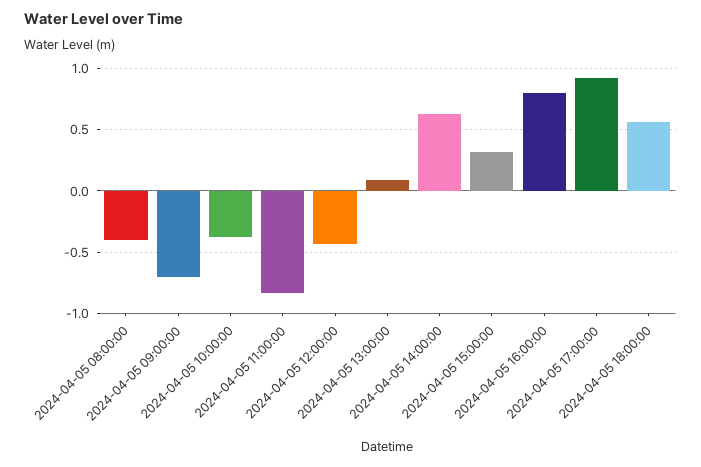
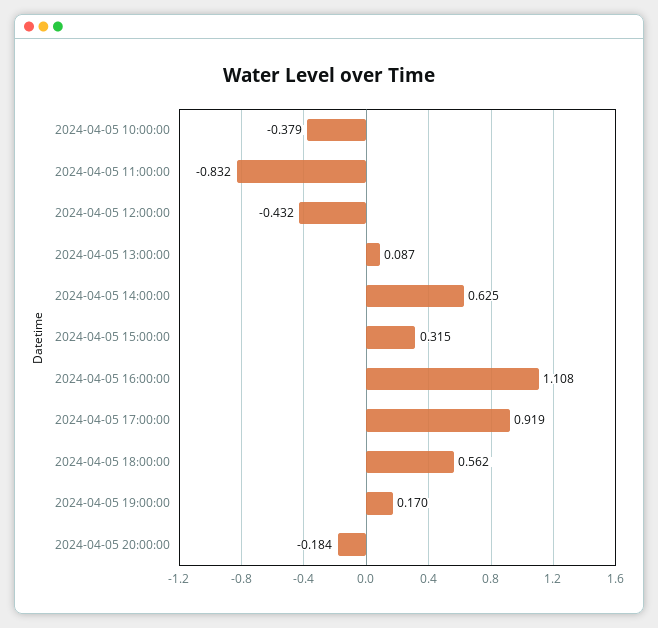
2024-04-05 08:00:00: -0.4 -> none
2024-04-05 09:00:00: -0.7 -> none
2024-04-05 16:00:00: 0.8 -> 1.108
2024-04-05 19:00:00: none -> 0.17
2024-04-05 20:00:00: none -> -0.184

